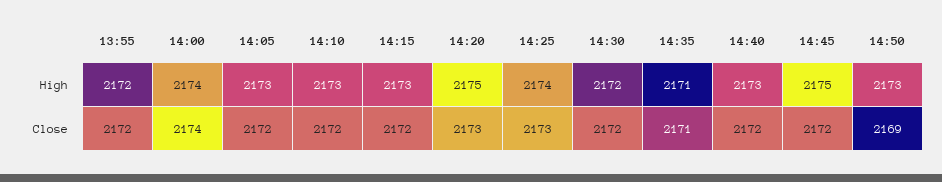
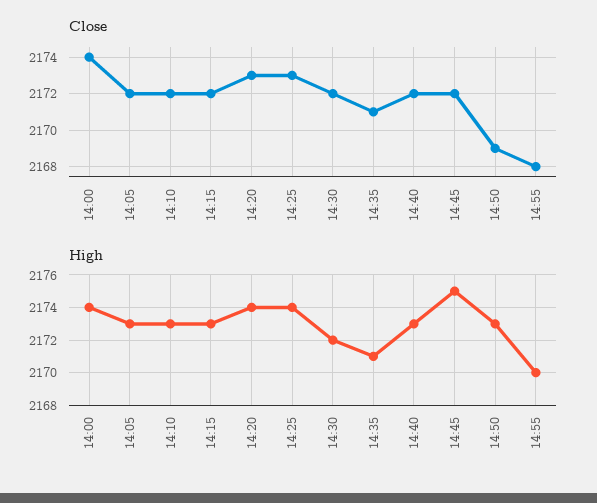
High, 13:55: 2172 -> none
High, 14:20: 2175 -> 2174
Close, 13:55: 2172 -> none
Close, 14:55: none -> 2168
High, 14:55: none -> 2170

